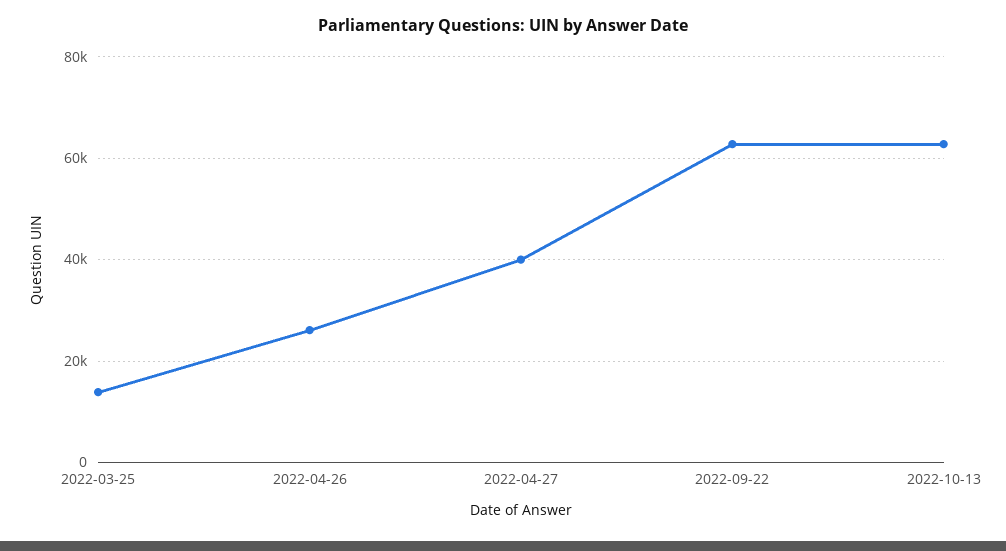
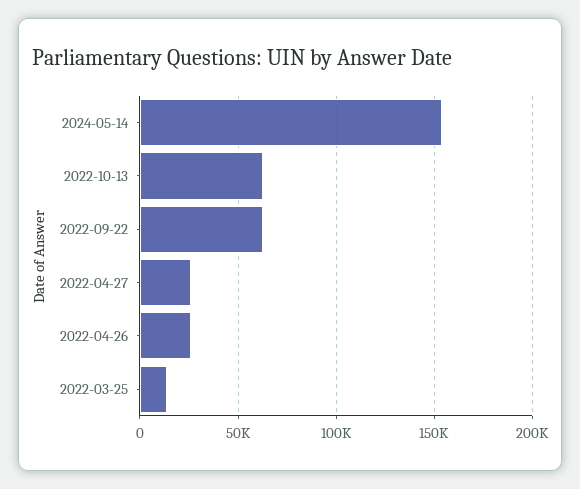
2022-04-27: 40000 -> 25000
2024-05-14: none -> 155000

